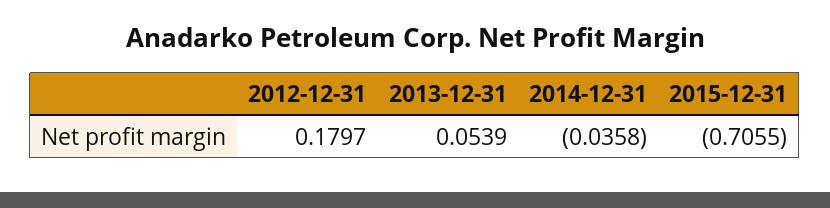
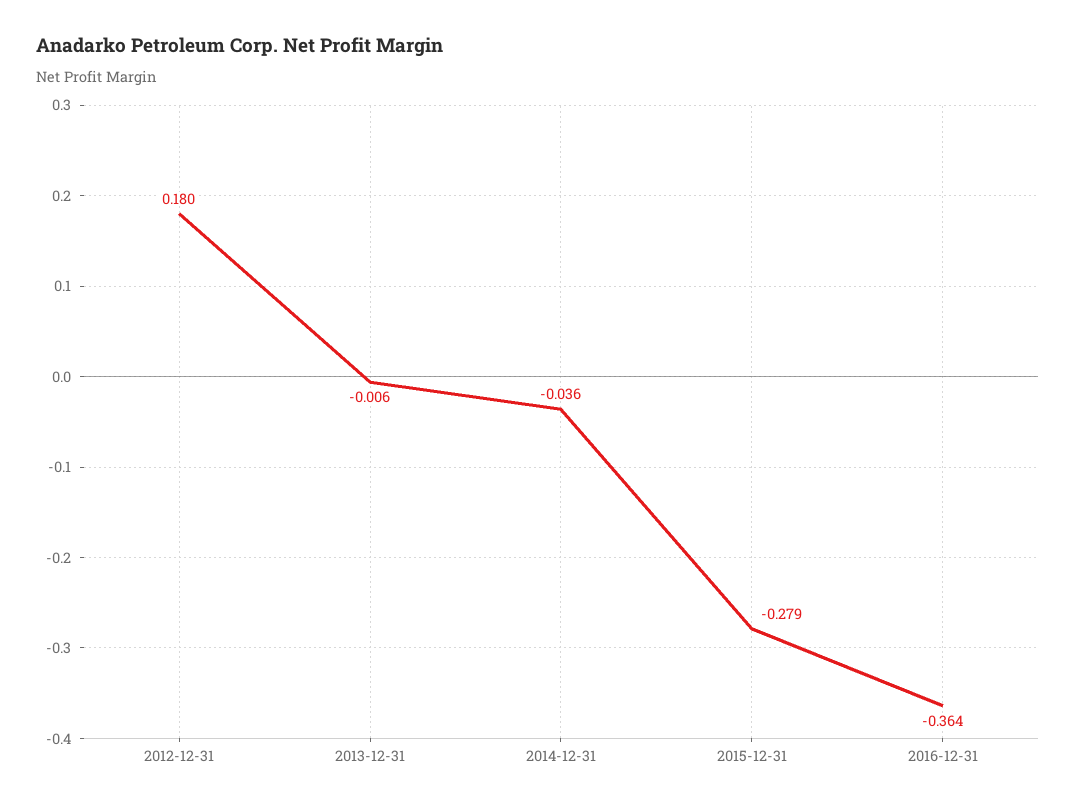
2013-12-31: 0.0539 -> -0.006
2015-12-31: -0.7055 -> -0.279
2016-12-31: none -> -0.364

